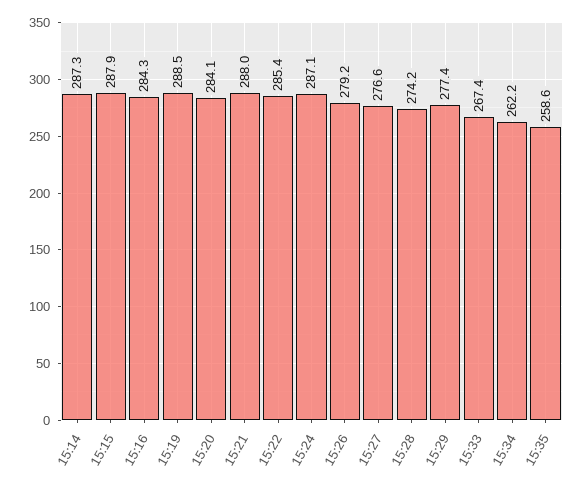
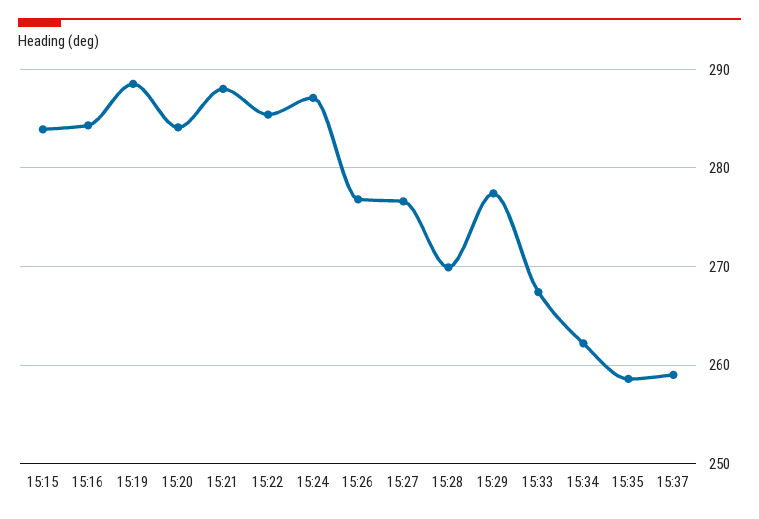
15:14: 287.3 -> none
15:15: 287.9 -> 284
15:26: 279.2 -> 277
15:28: 274.2 -> 270
15:37: none -> 259

